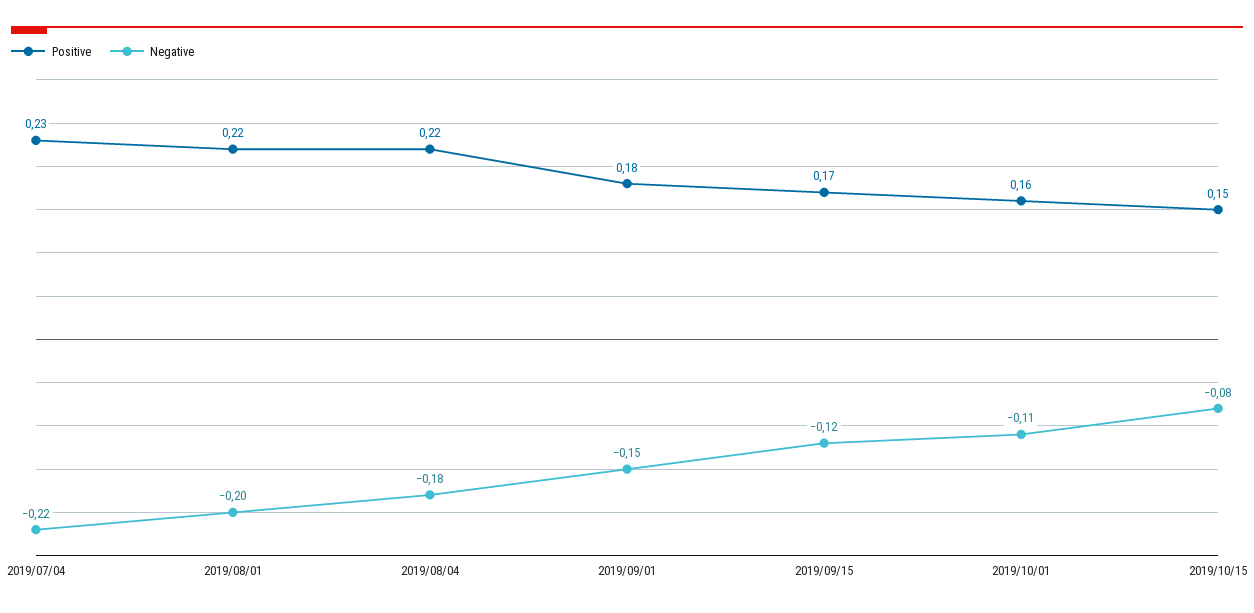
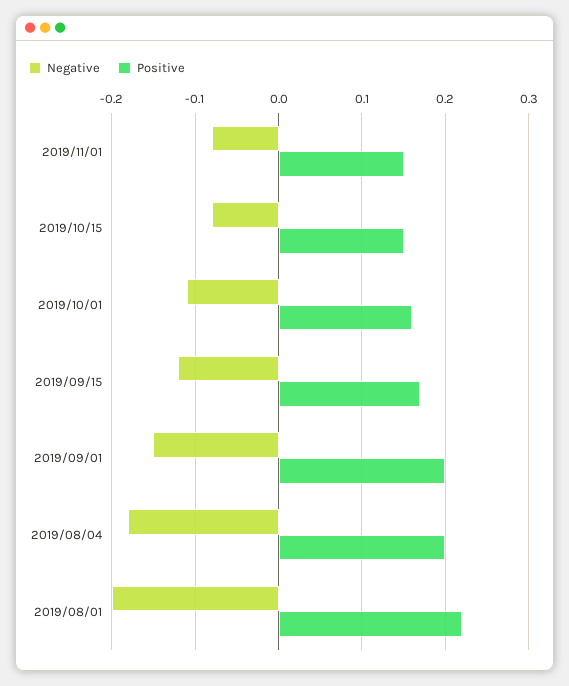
Positive, 2019/07/04: 0.23 -> none
Negative, 2019/07/04: -0.22 -> none
Positive, 2019/08/04: 0.22 -> 0.2
Positive, 2019/09/01: 0.18 -> 0.2
Negative, 2019/11/01: none -> -0.08
Positive, 2019/11/01: none -> 0.15

